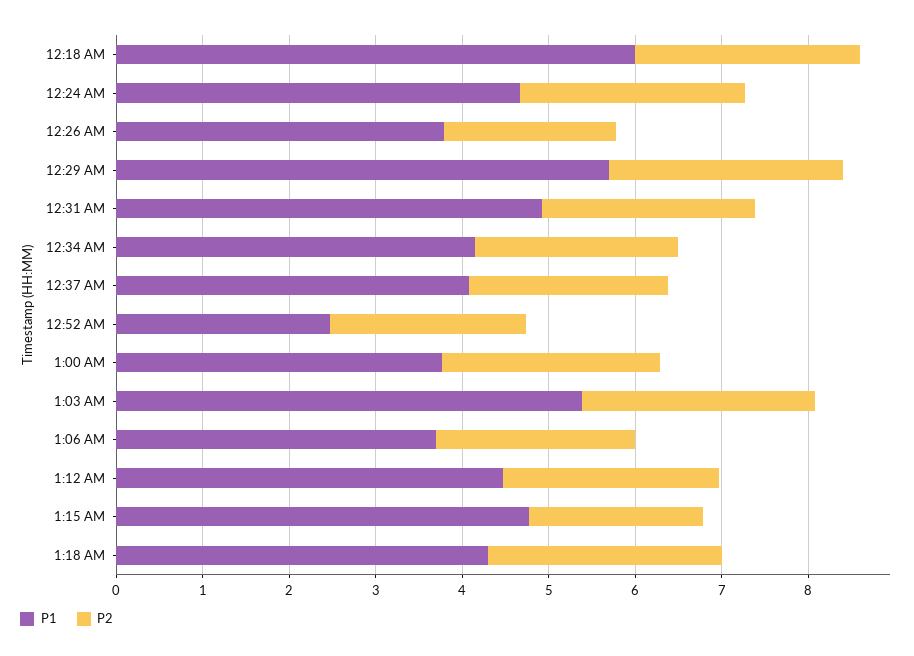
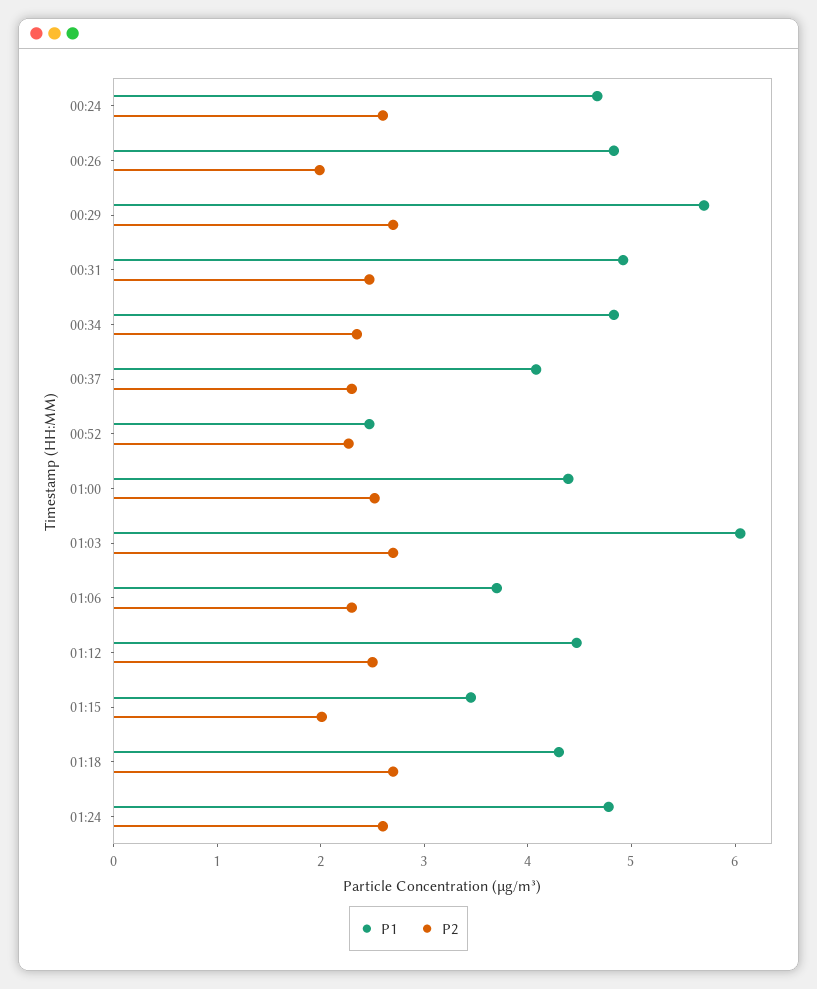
P1, 12:18 AM: 6 -> none
P2, 12:18 AM: 2.6 -> none
P1, 12:26 AM: 3.8 -> 4.8
P1, 12:34 AM: 4.2 -> 4.8
P1, 1:00 AM: 3.8 -> 4.4
P1, 1:03 AM: 5.4 -> 6
P1, 1:15 AM: 4.8 -> 3.4
P1, 01:24: none -> 4.8
P2, 01:24: none -> 2.6

